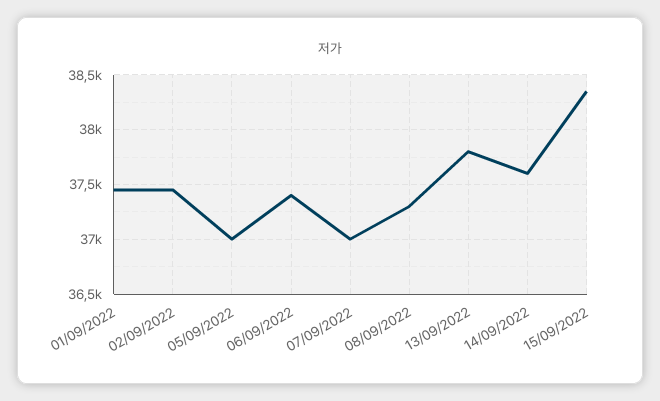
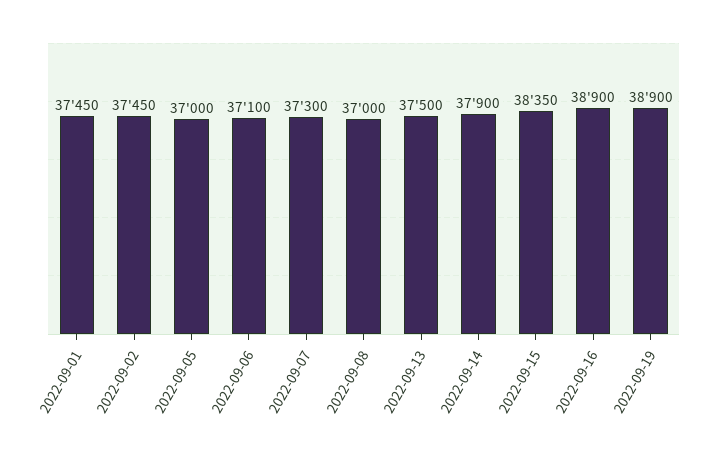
06/09/2022: 37400 -> 37100
07/09/2022: 37000 -> 37300
08/09/2022: 37300 -> 37000
13/09/2022: 37800 -> 37500
14/09/2022: 37600 -> 37900
2022-09-16: none -> 38900
2022-09-19: none -> 38900

